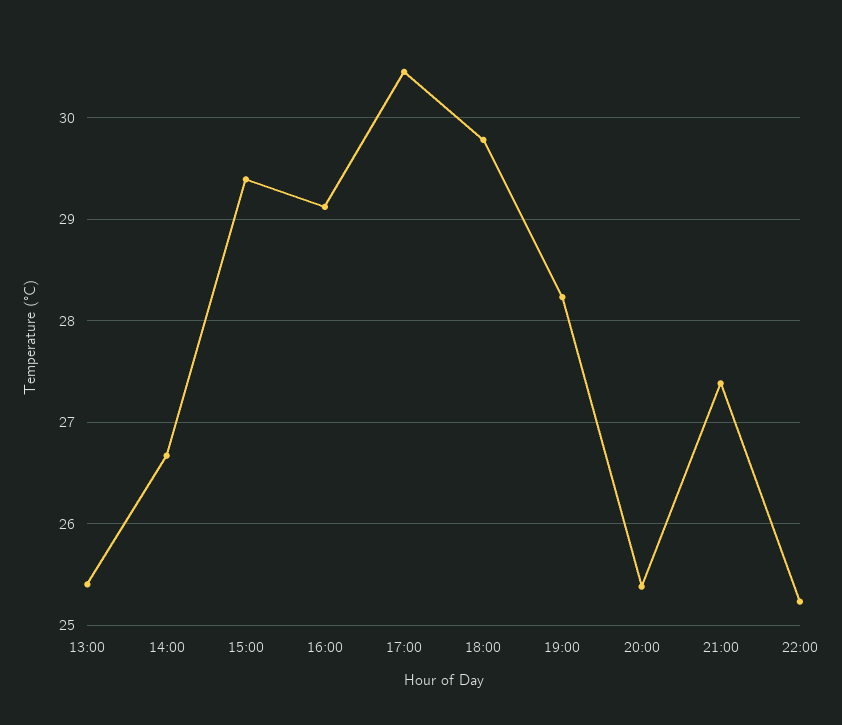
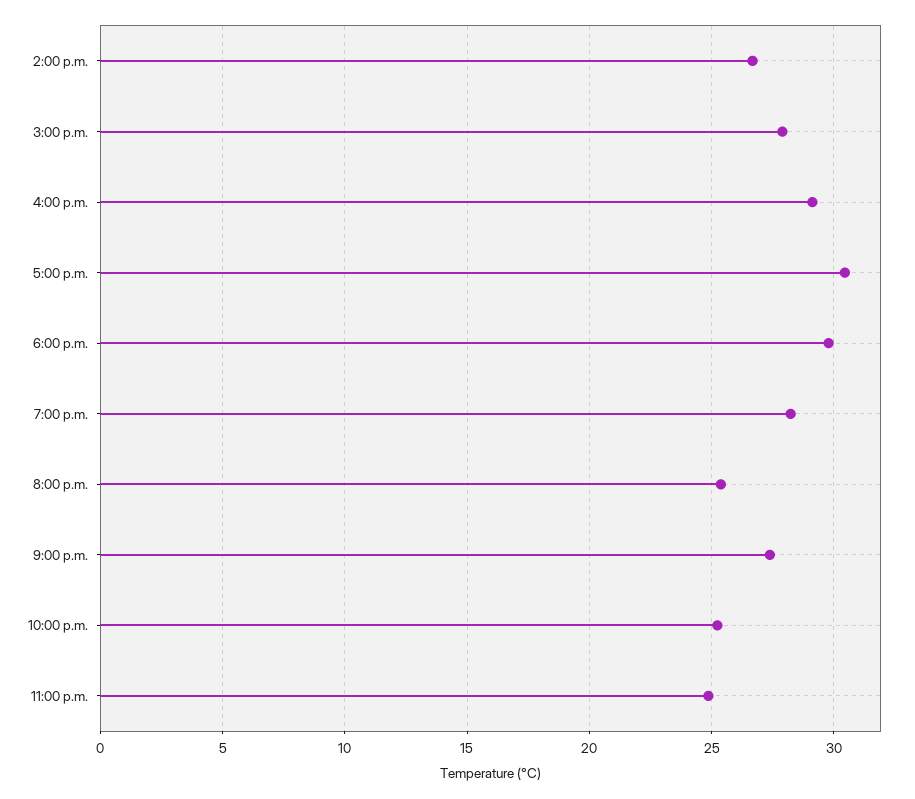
13:00: 25.4 -> none
15:00: 29.4 -> 28
11:00 p.m.: none -> 25

